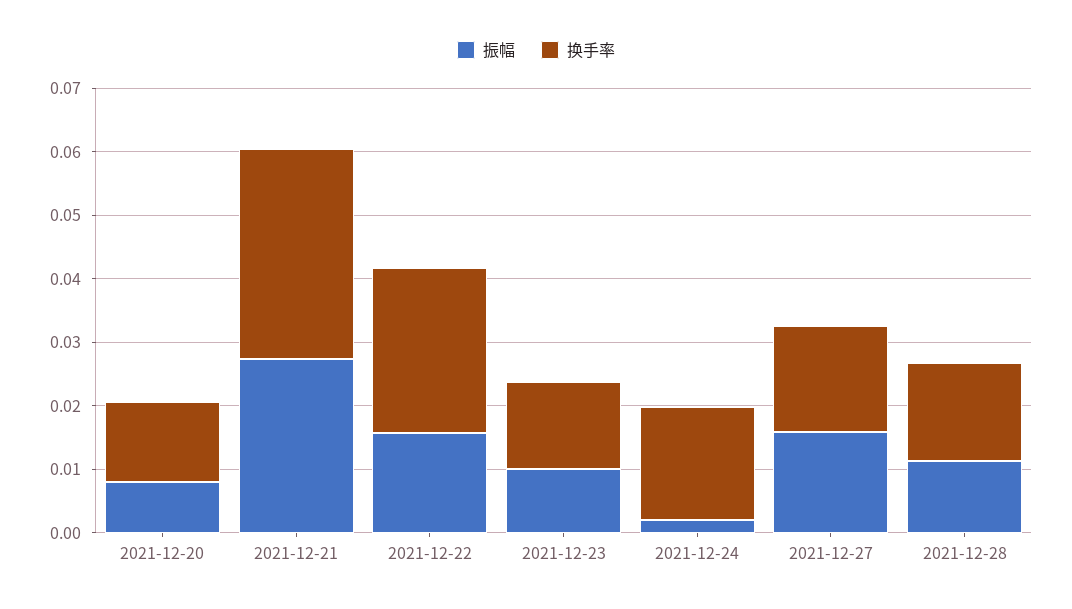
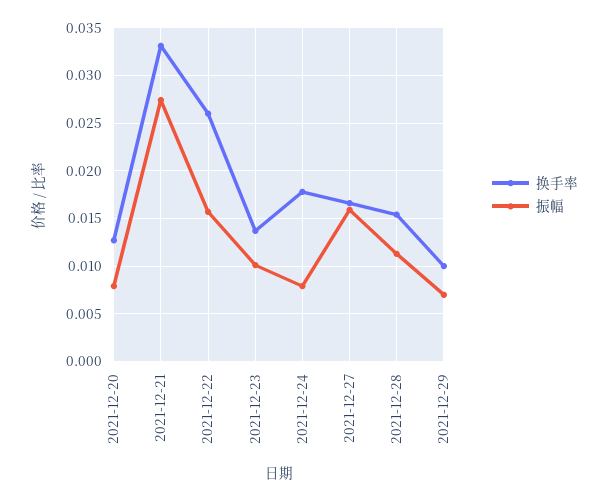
振幅, 2021-12-24: 0.002 -> 0.008
换手率, 2021-12-29: none -> 0.01
振幅, 2021-12-29: none -> 0.007

